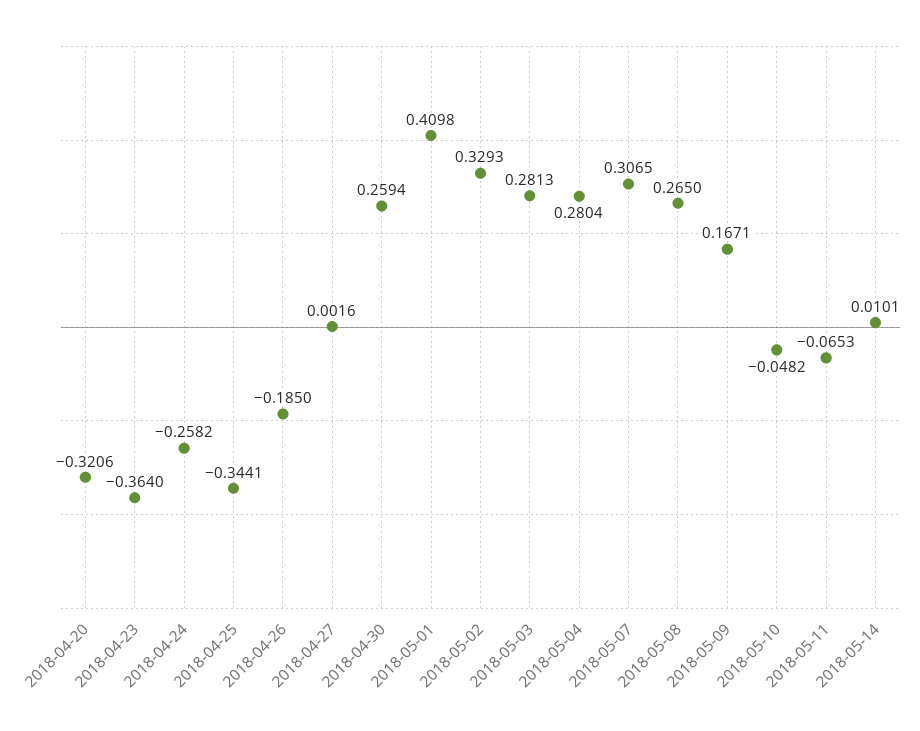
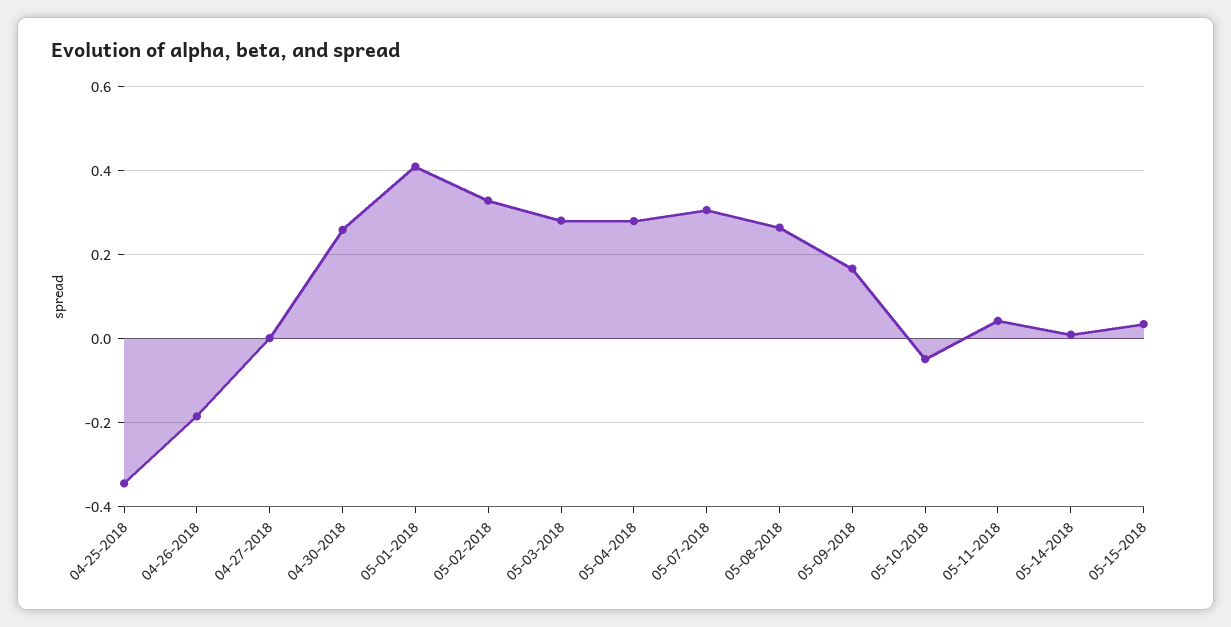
2018-04-20: -0.3206 -> none
2018-04-23: -0.364 -> none
2018-04-24: -0.2582 -> none
2018-05-11: -0.0653 -> 0.04
05-15-2018: none -> 0.04

